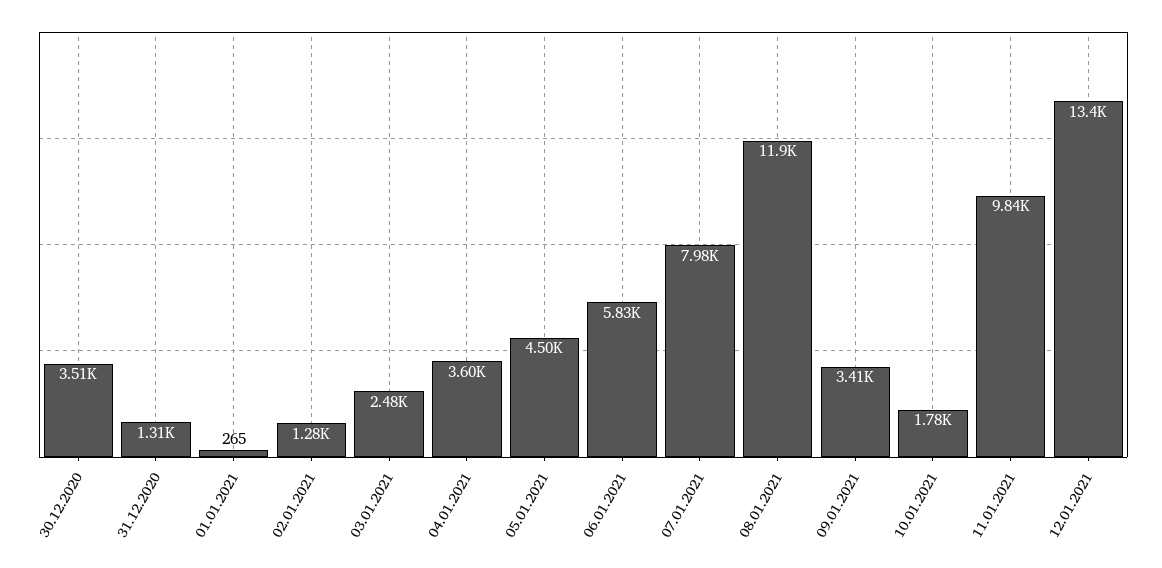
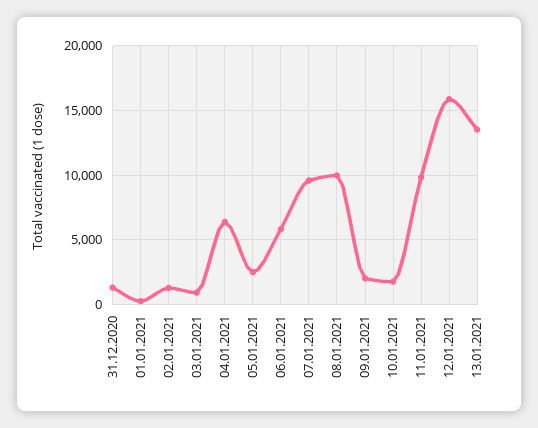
30.12.2020: 3510 -> none
03.01.2021: 2480 -> 1000
04.01.2021: 3600 -> 6500
05.01.2021: 4500 -> 2500
07.01.2021: 7980 -> 9500
08.01.2021: 11900 -> 10000
09.01.2021: 3410 -> 2000
12.01.2021: 13400 -> 16000
13.01.2021: none -> 13500

